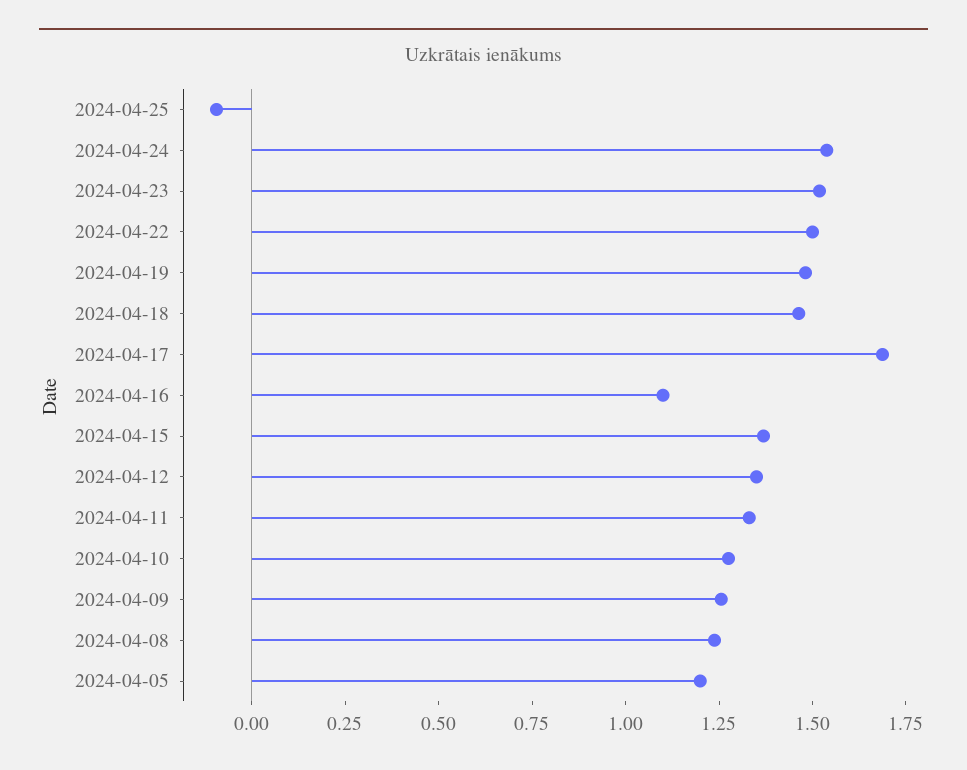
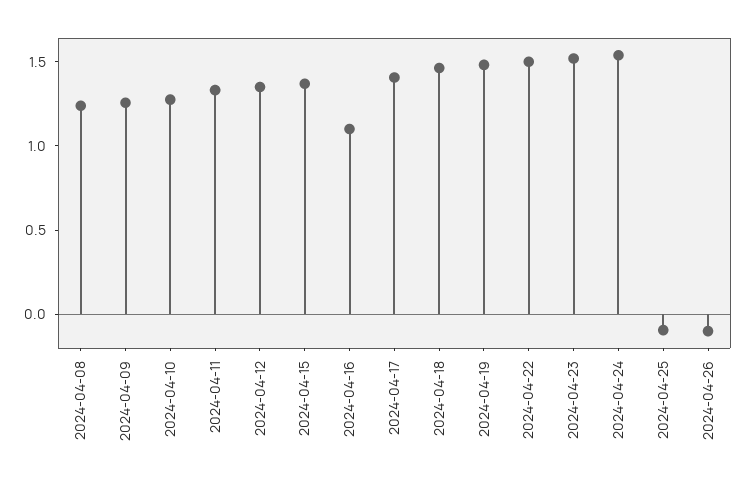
2024-04-17: 1.7 -> 1.4
2024-04-05: 1.2 -> none
2024-04-26: none -> -0.1

